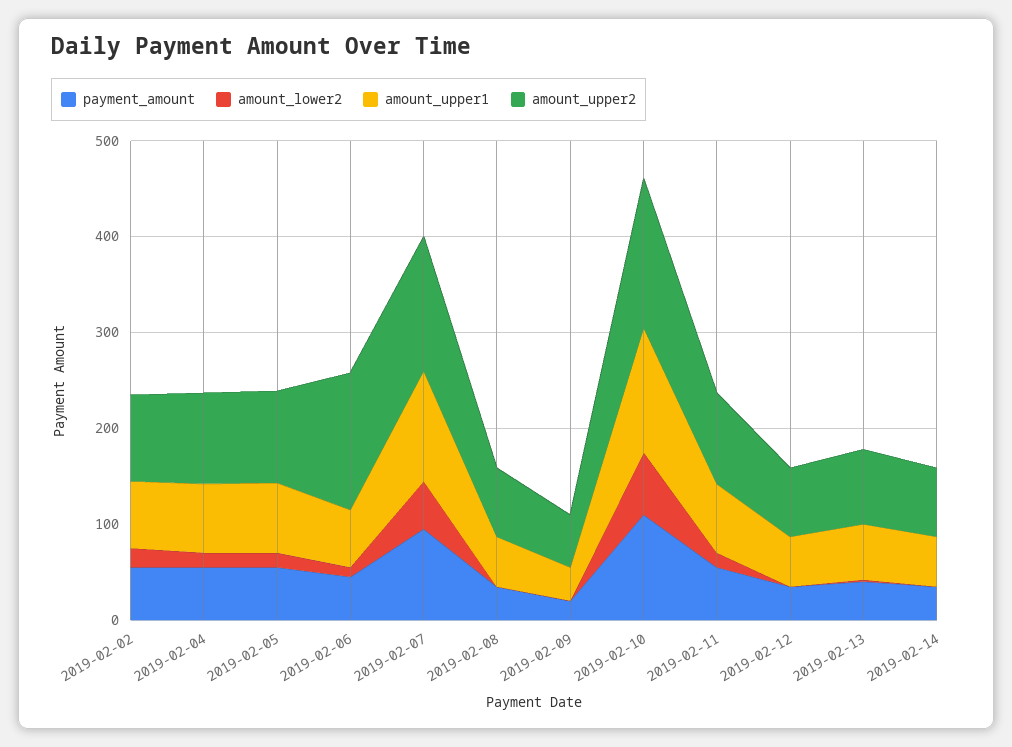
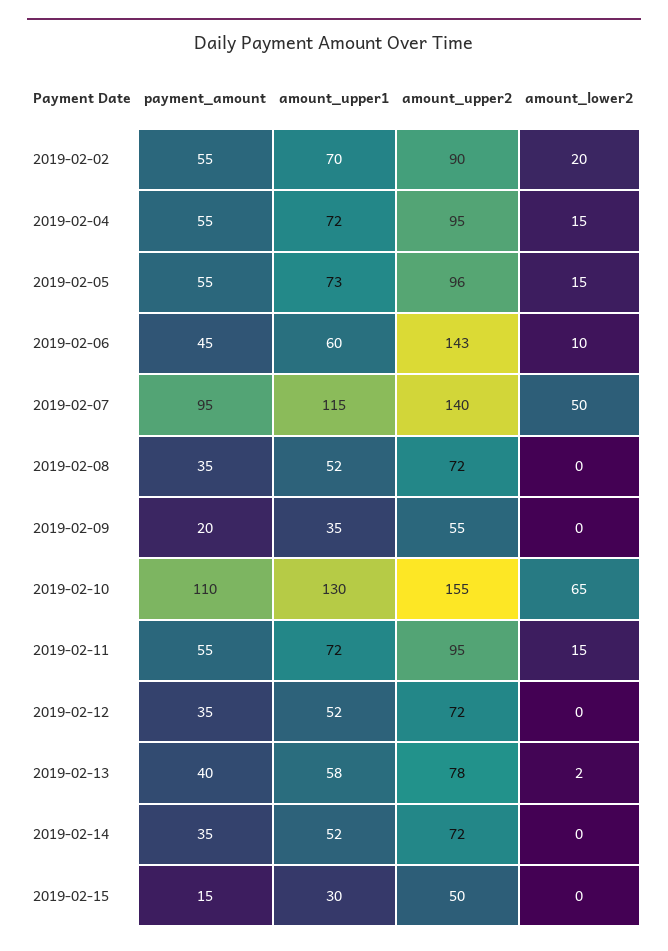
payment_amount, 2019-02-15: none -> 15
amount_upper1, 2019-02-15: none -> 30
amount_upper2, 2019-02-15: none -> 50
amount_lower2, 2019-02-15: none -> 0

